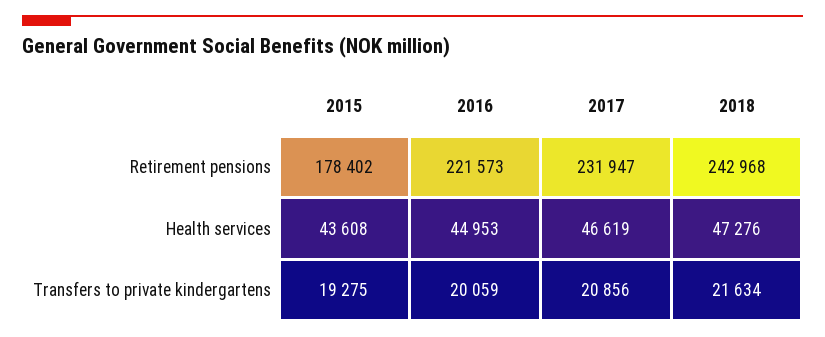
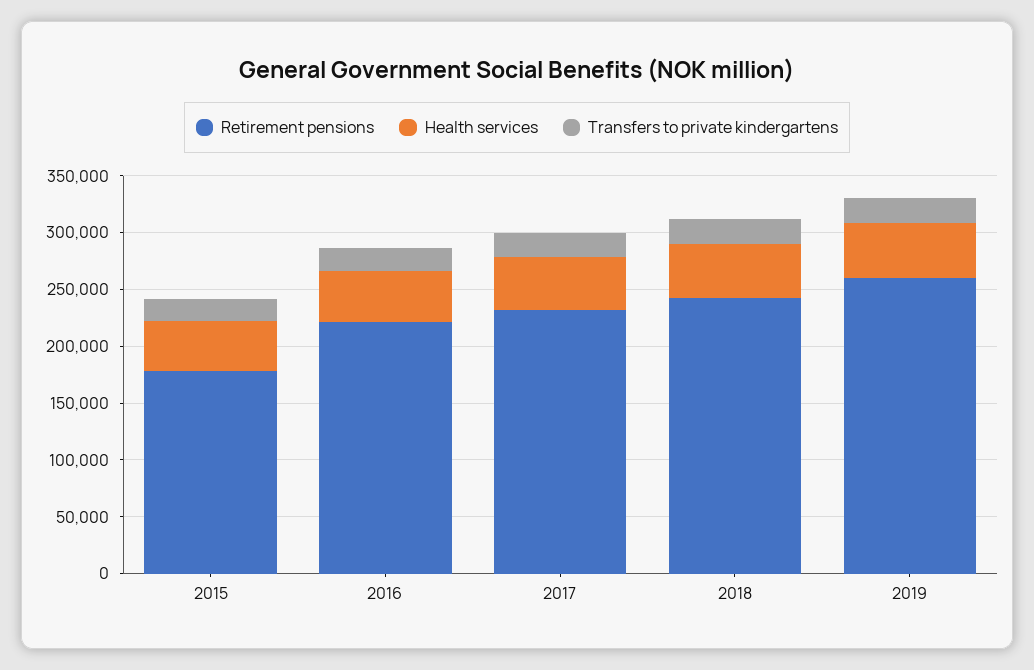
Retirement pensions, 2019: none -> 260000
Health services, 2019: none -> 50000
Transfers to private kindergartens, 2019: none -> 20000

